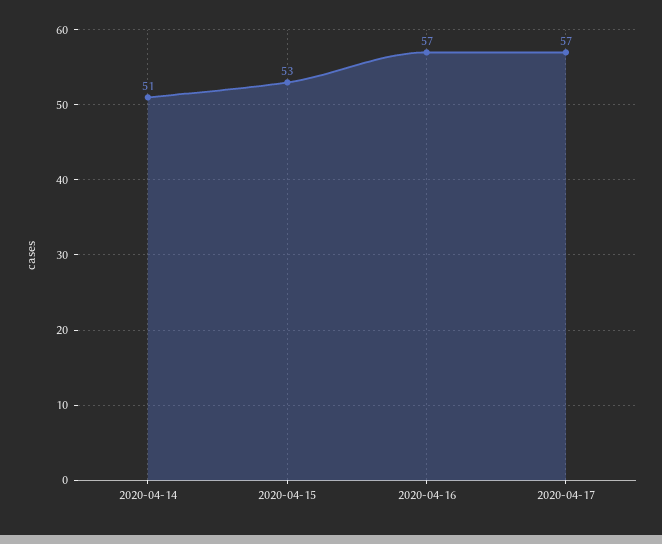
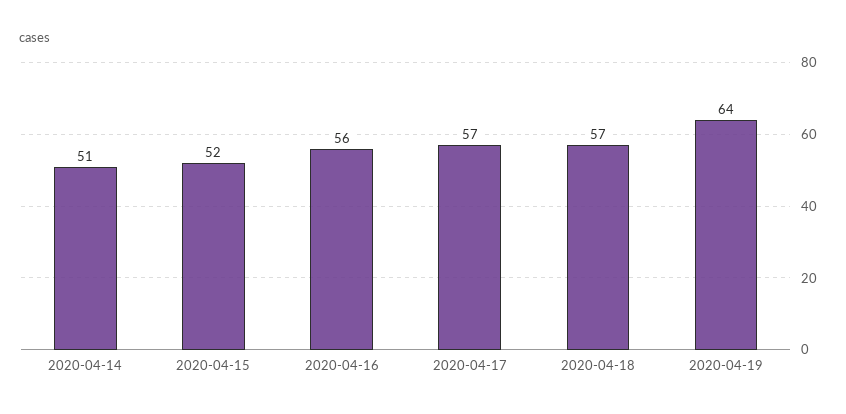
2020-04-15: 53 -> 52
2020-04-16: 57 -> 56
2020-04-18: none -> 57
2020-04-19: none -> 64

